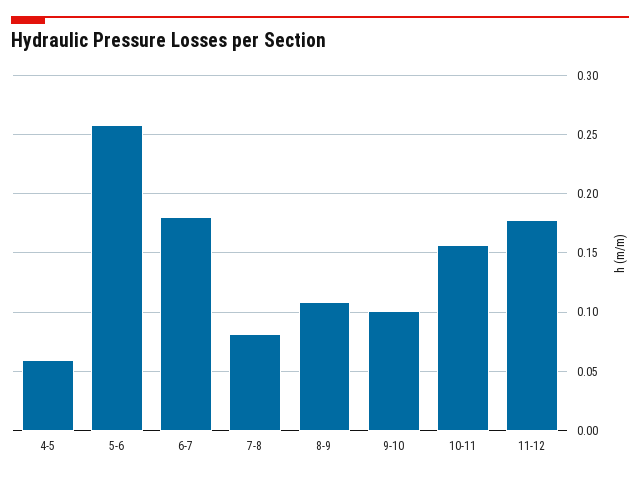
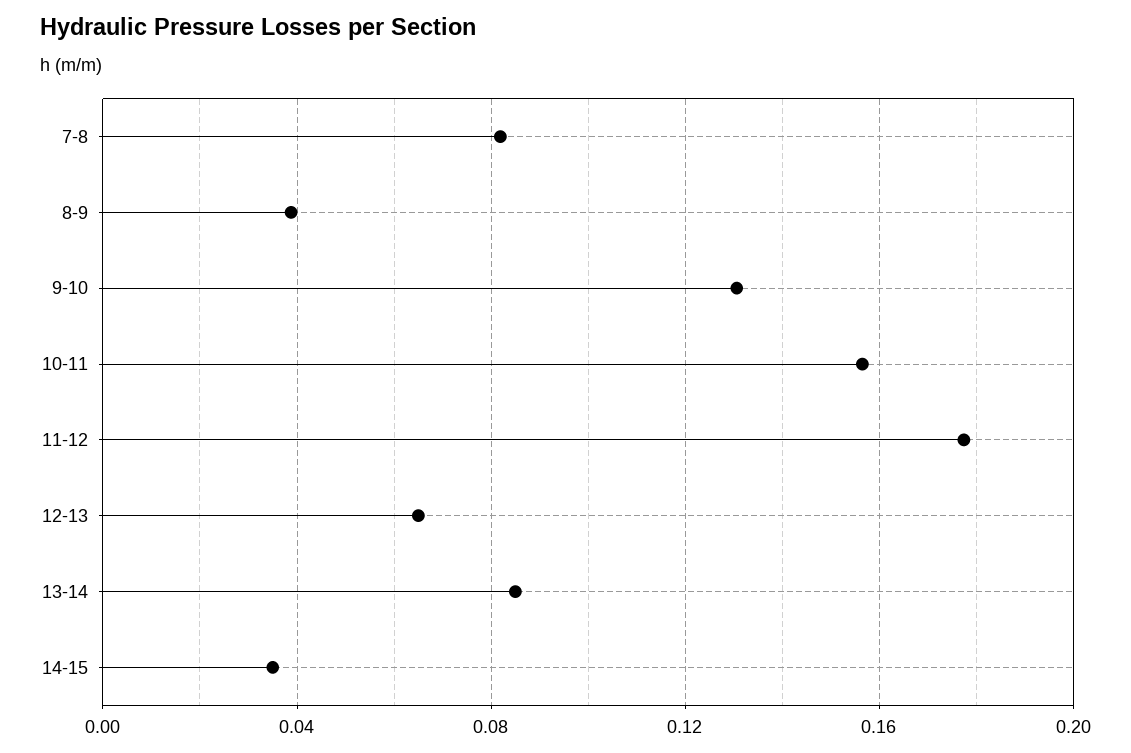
4-5: 0.06 -> none
5-6: 0.26 -> none
6-7: 0.18 -> none
8-9: 0.11 -> 0.04
9-10: 0.1 -> 0.13
12-13: none -> 0.065
13-14: none -> 0.085
14-15: none -> 0.035

